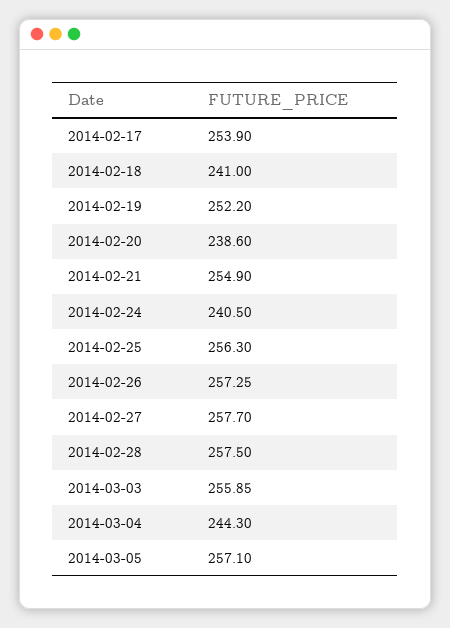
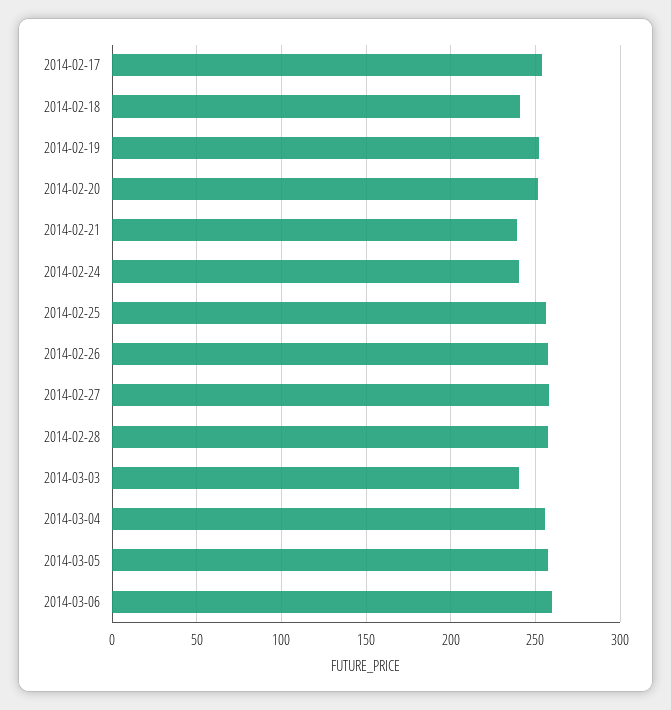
2014-02-20: 238.6 -> 250
2014-02-21: 254.9 -> 240
2014-03-03: 255.85 -> 240
2014-03-04: 244.3 -> 255
2014-03-06: none -> 260

